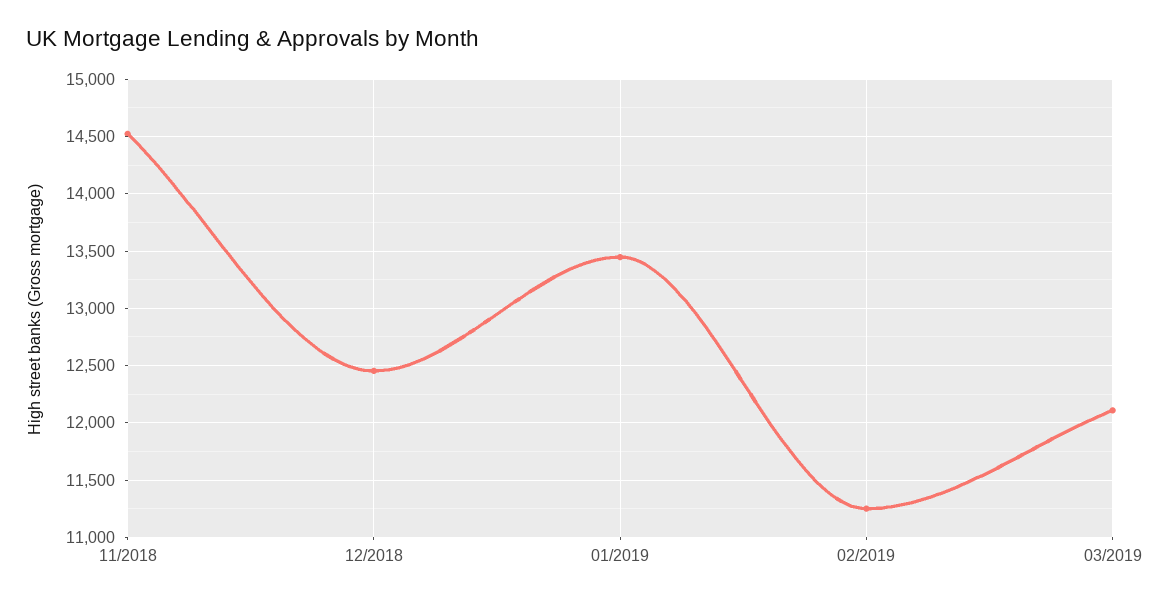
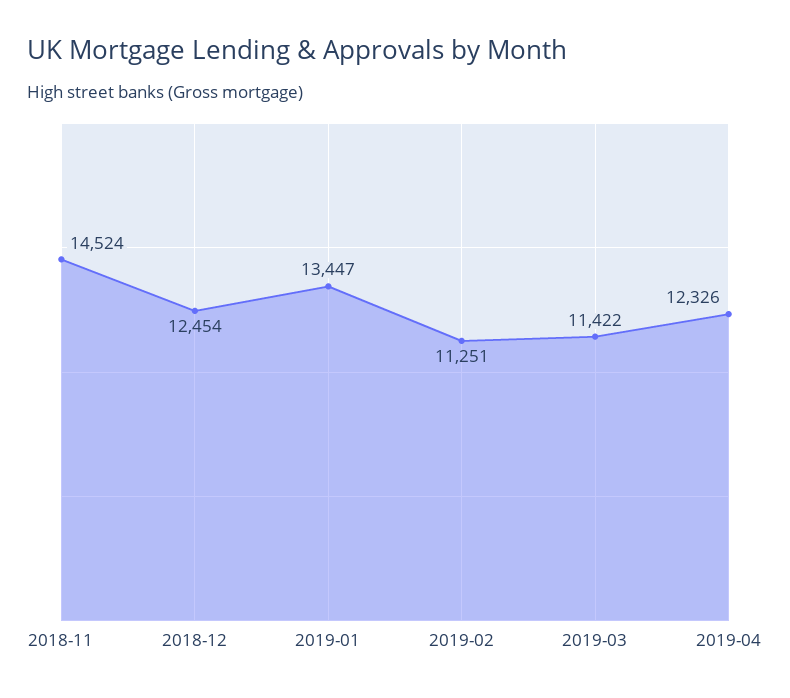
03/2019: 12100 -> 11422
2019-04: none -> 12326

